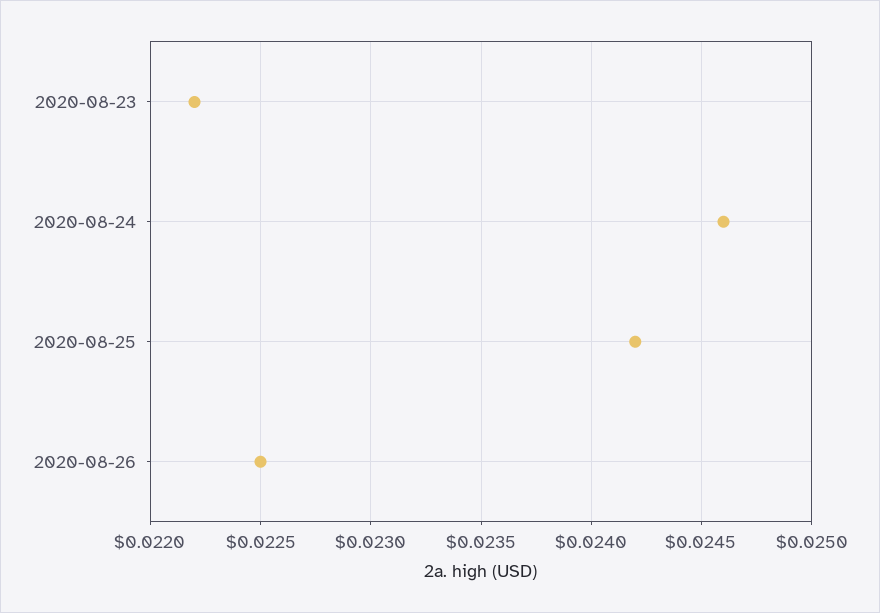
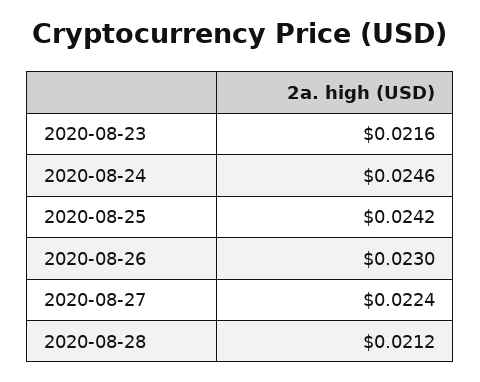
2020-08-23: 0.0222 -> 0.0216
2020-08-26: 0.0225 -> 0.023
2020-08-27: none -> 0.0224
2020-08-28: none -> 0.0212

